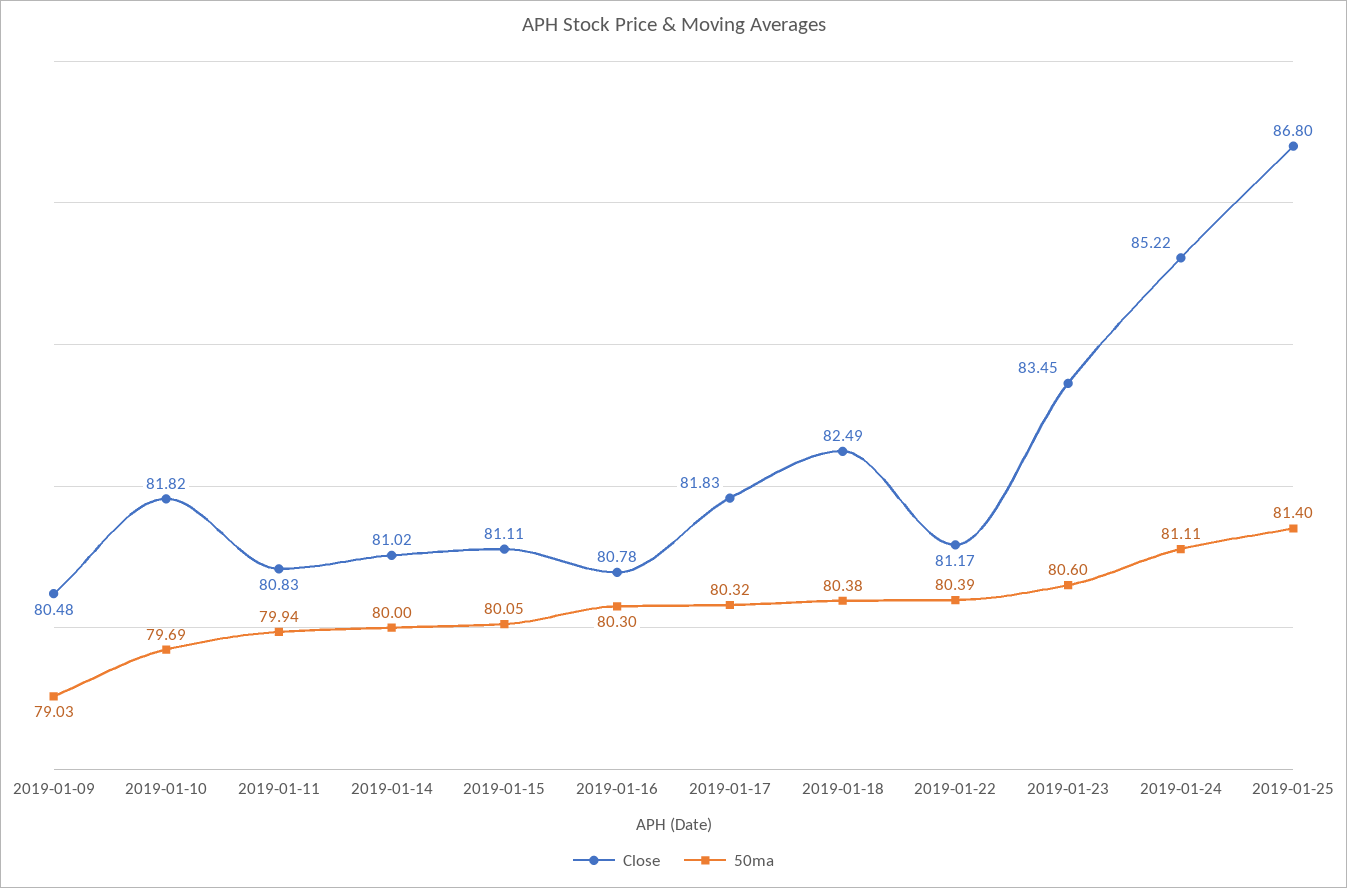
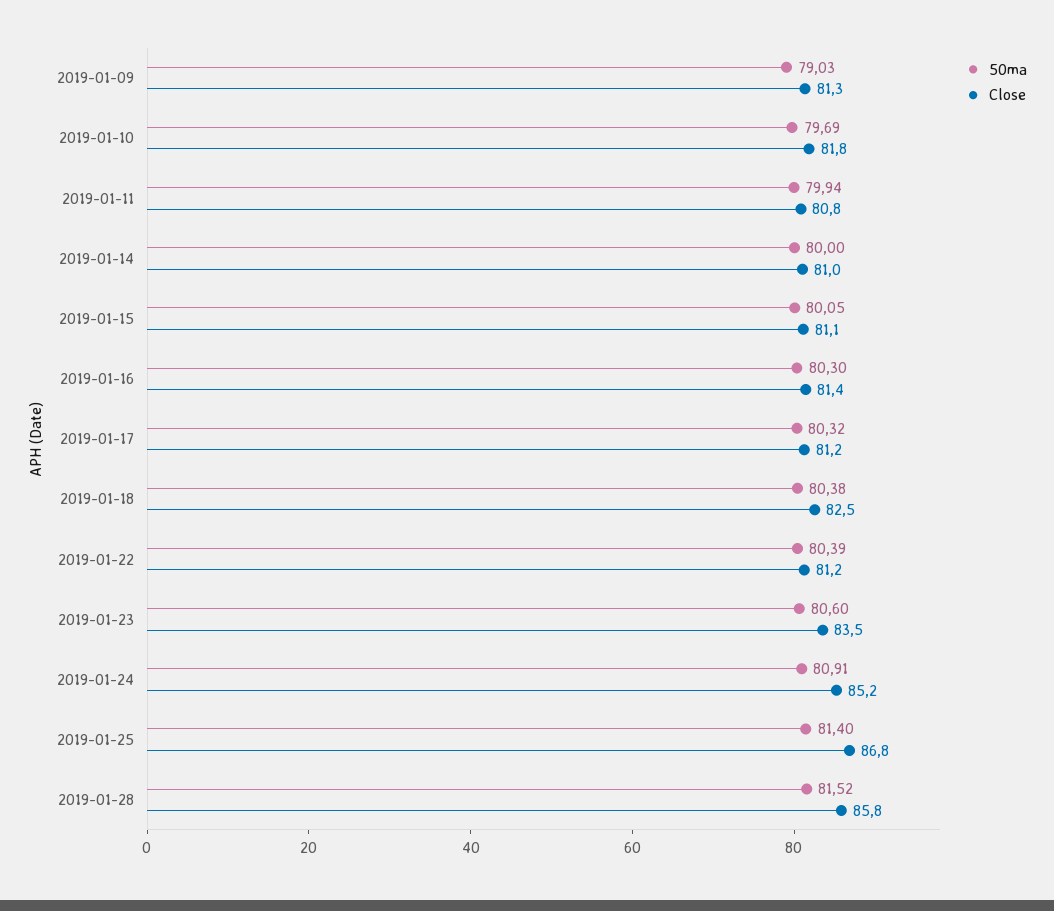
Close, 2019-01-09: 80.48 -> 81.3
Close, 2019-01-16: 80.78 -> 81.4
Close, 2019-01-17: 81.83 -> 81.2
50ma, 2019-01-24: 81.11 -> 80.91
50ma, 2019-01-28: none -> 81.52
Close, 2019-01-28: none -> 85.8

